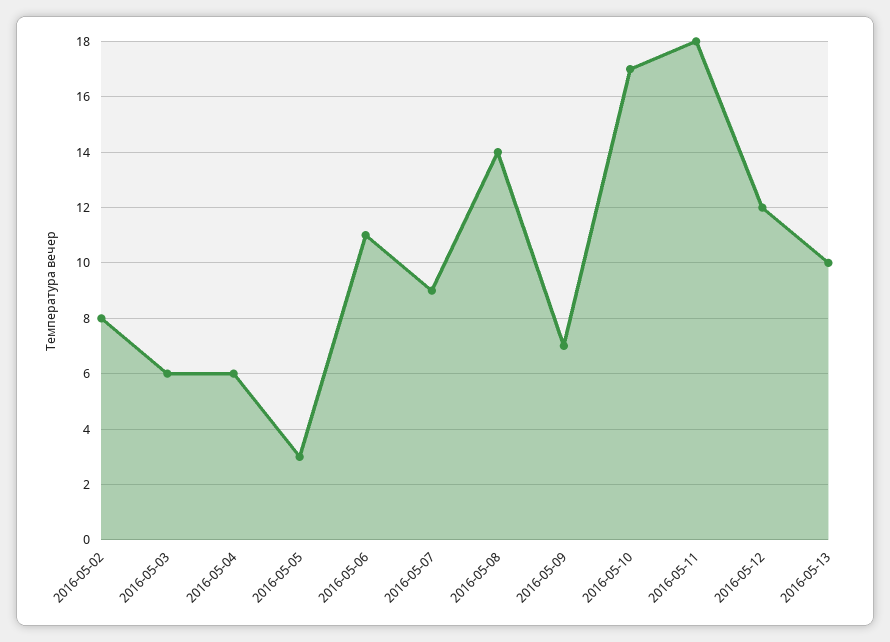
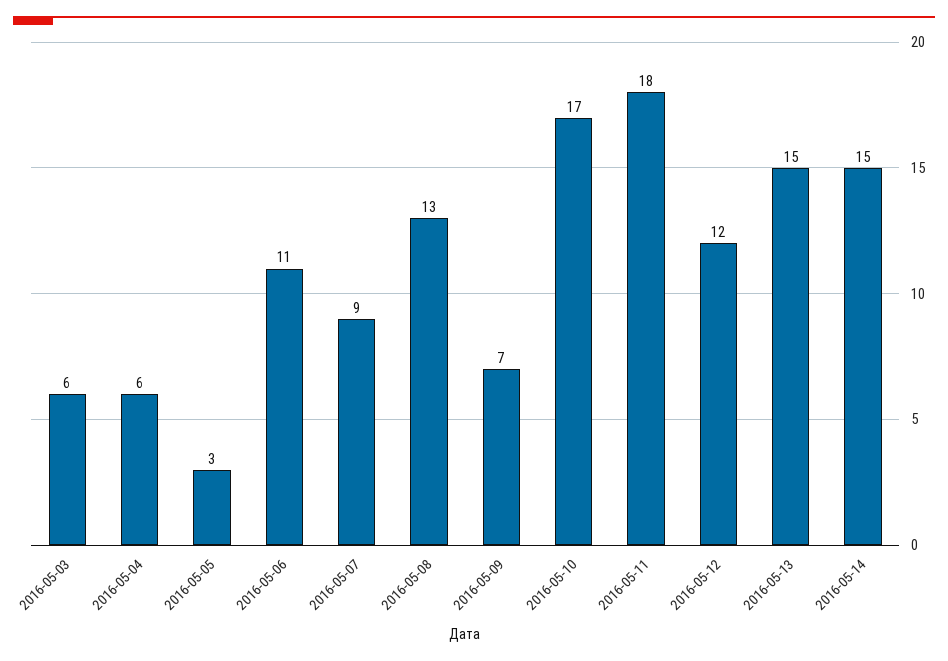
2016-05-02: 8 -> none
2016-05-08: 14 -> 13
2016-05-13: 10 -> 15
2016-05-14: none -> 15

